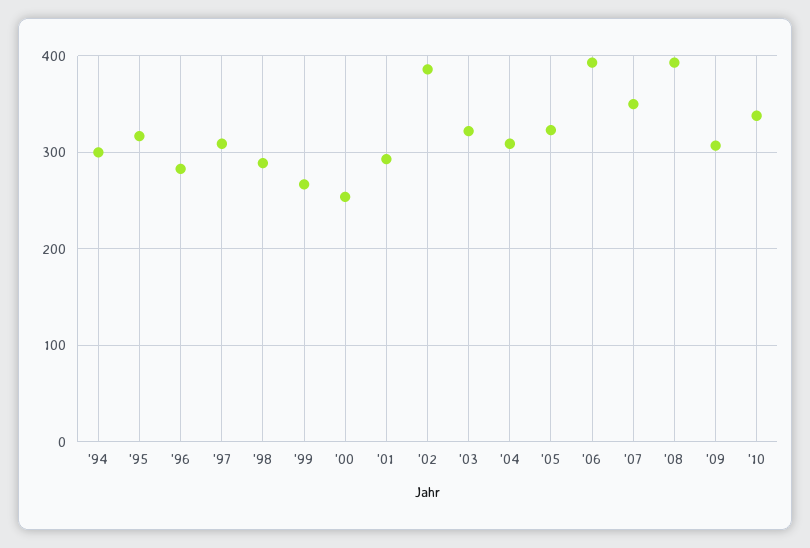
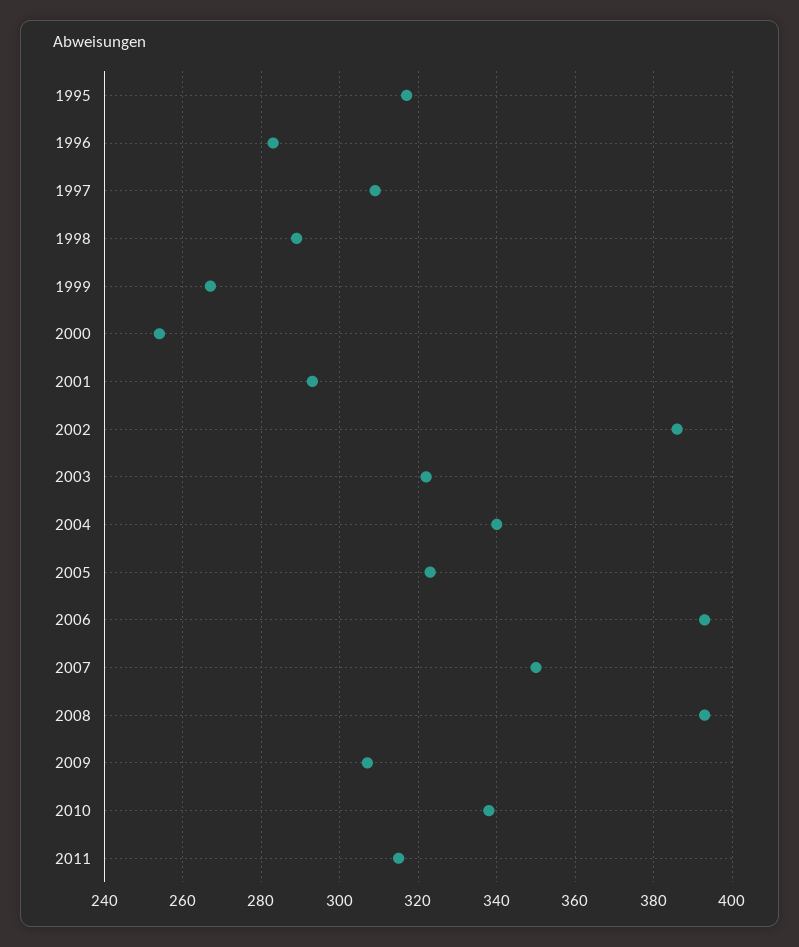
'94: 300 -> none
'04: 310 -> 340
2011: none -> 315

